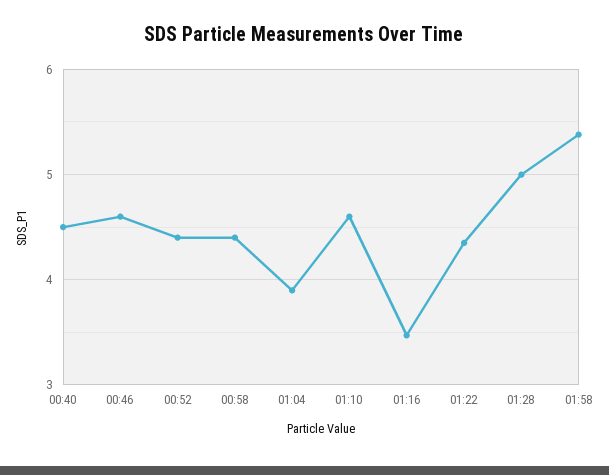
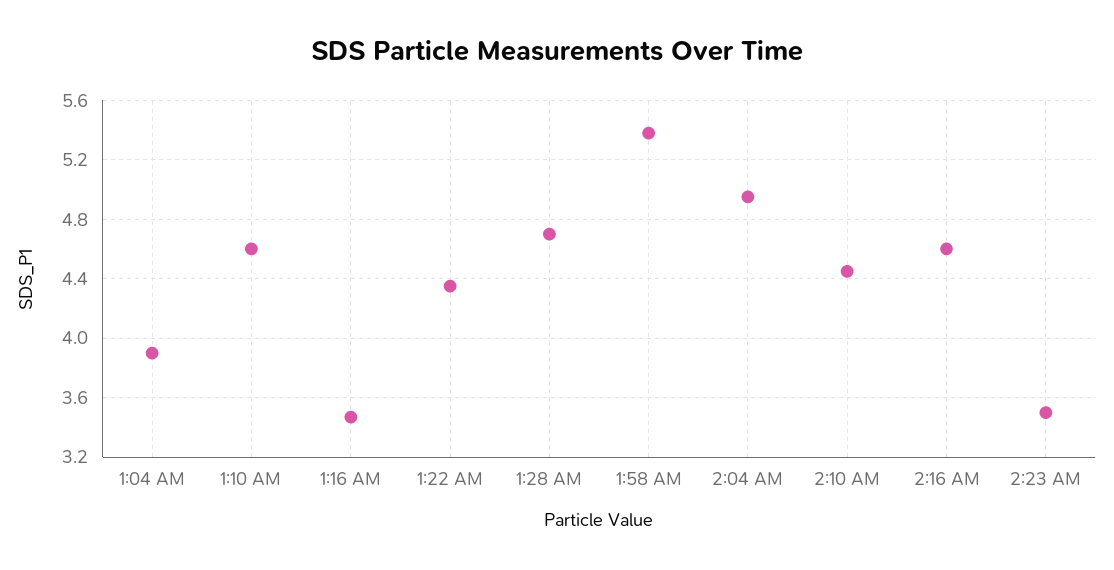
00:40: 4.5 -> none
00:46: 4.6 -> none
00:52: 4.4 -> none
00:58: 4.4 -> none
01:28: 5 -> 4.7
2:04 AM: none -> 4.95
2:10 AM: none -> 4.45
2:16 AM: none -> 4.6
2:23 AM: none -> 3.5

